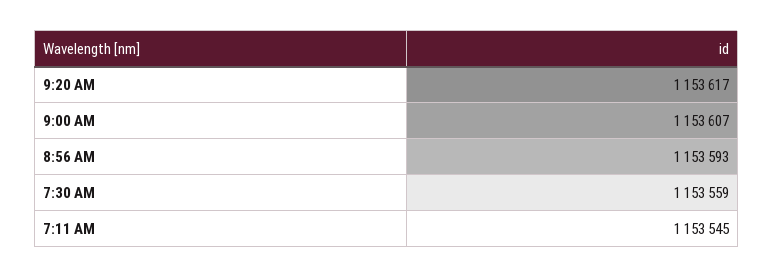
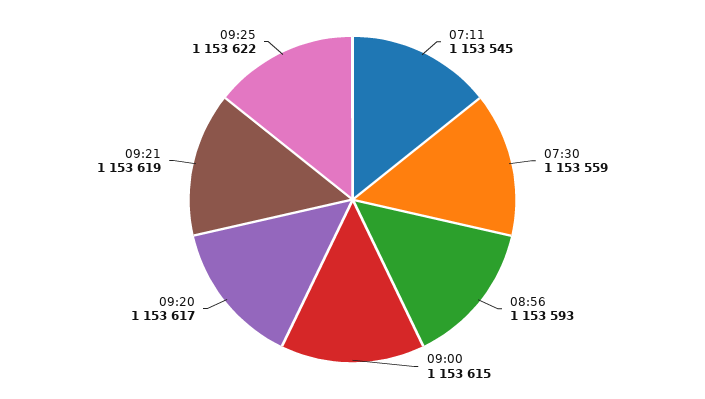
9:00 AM: 1153607 -> 1153615
09:21: none -> 1153619
09:25: none -> 1153622

